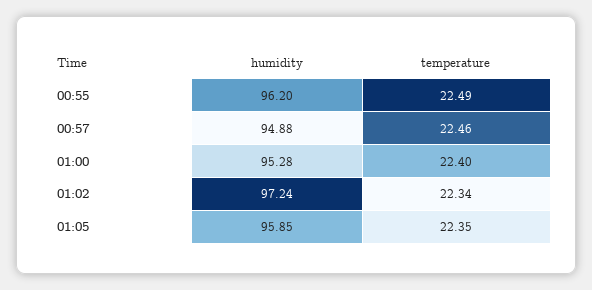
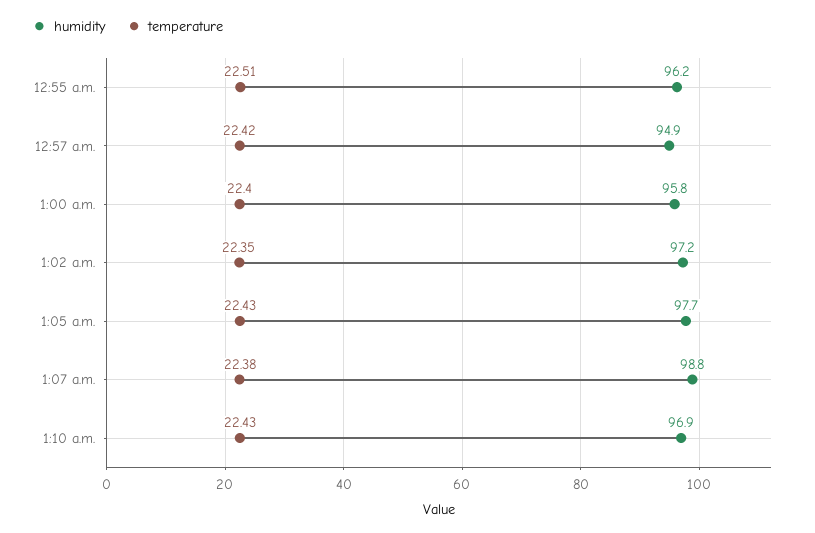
temperature, 00:55: 22.49 -> 22.51
temperature, 00:57: 22.46 -> 22.42
humidity, 01:00: 95.28 -> 95.8
temperature, 01:02: 22.34 -> 22.35
humidity, 01:05: 95.85 -> 97.7
temperature, 01:05: 22.35 -> 22.43
humidity, 1:07 a.m.: none -> 98.8
temperature, 1:07 a.m.: none -> 22.38
humidity, 1:10 a.m.: none -> 96.9
temperature, 1:10 a.m.: none -> 22.43

